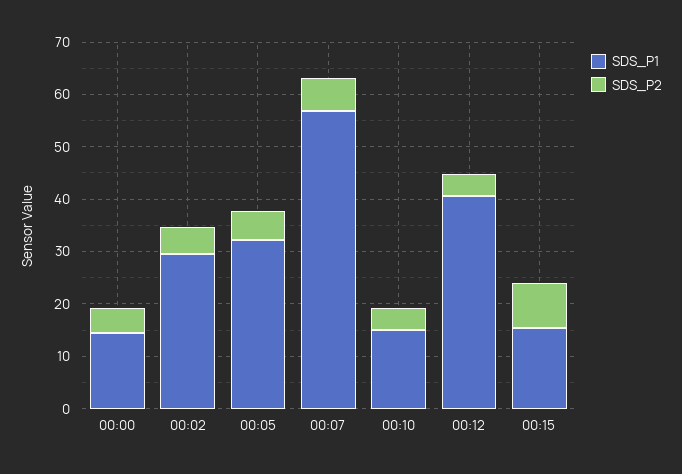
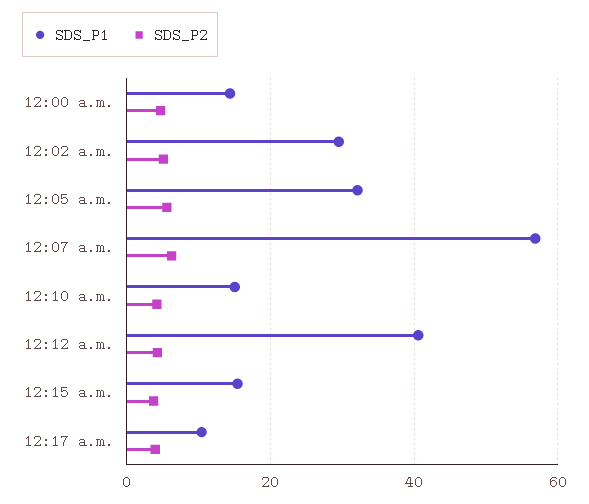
SDS_P2, 00:15: 8 -> 4
SDS_P1, 12:17 a.m.: none -> 10
SDS_P2, 12:17 a.m.: none -> 4

